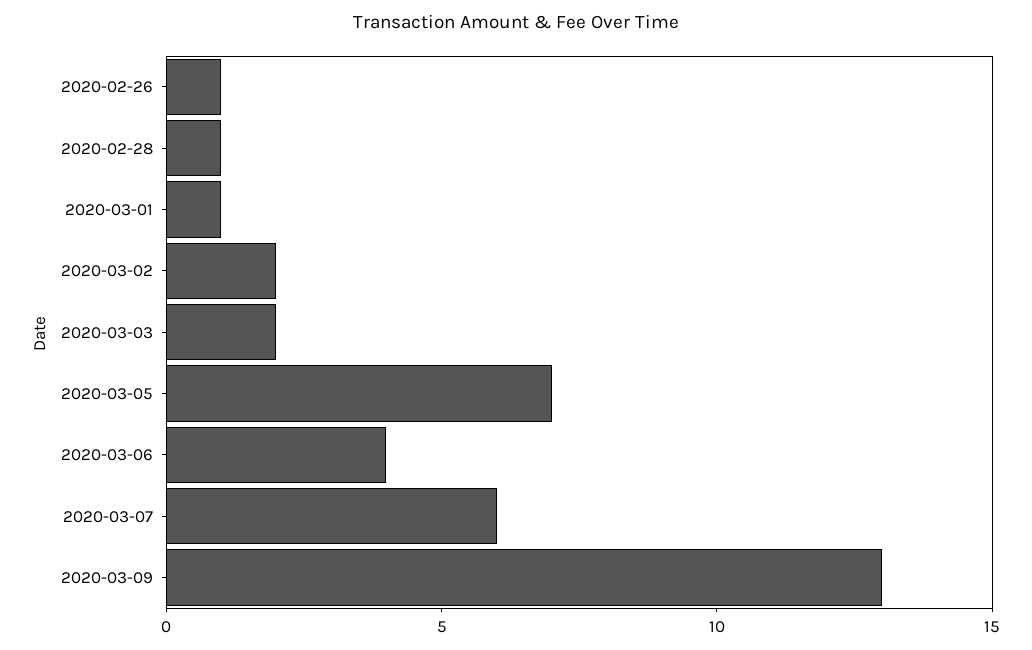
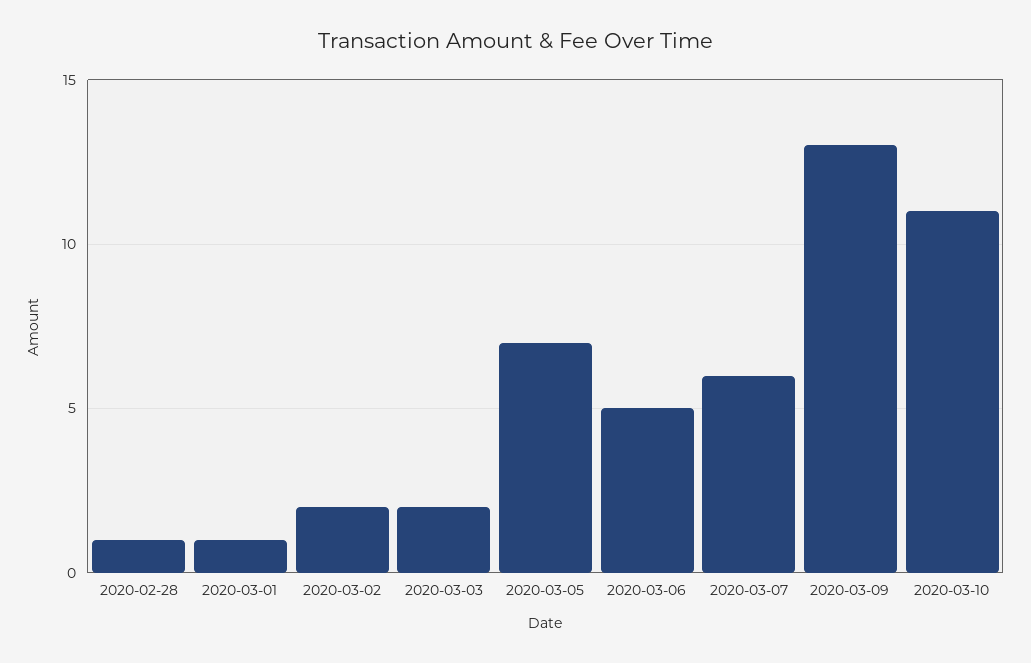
2020-02-26: 1 -> none
2020-03-06: 4 -> 5
2020-03-10: none -> 11

